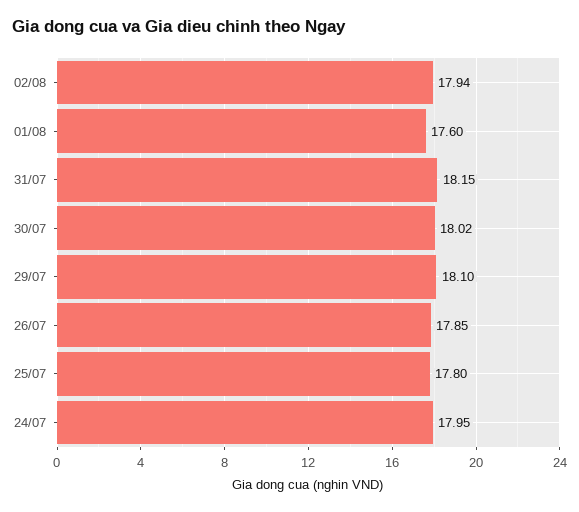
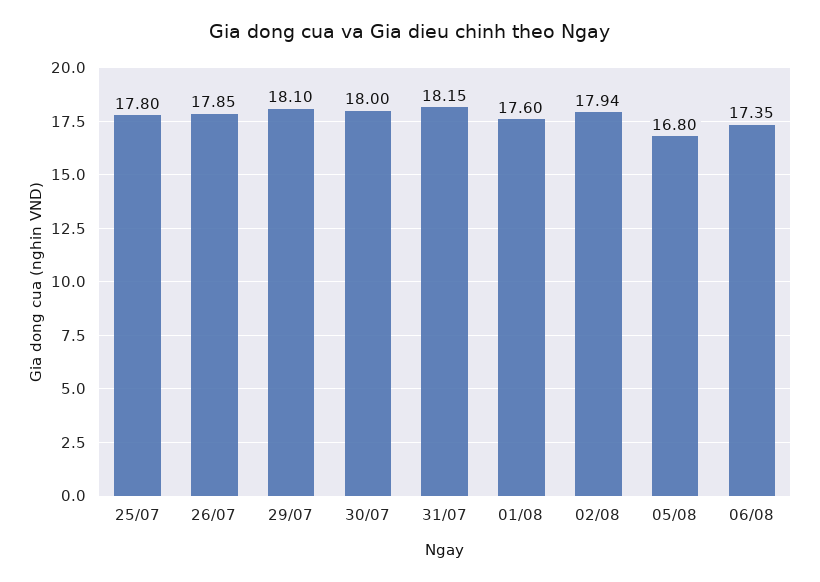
30/07: 18.02 -> 18
24/07: 17.95 -> none
05/08: none -> 16.8
06/08: none -> 17.35

